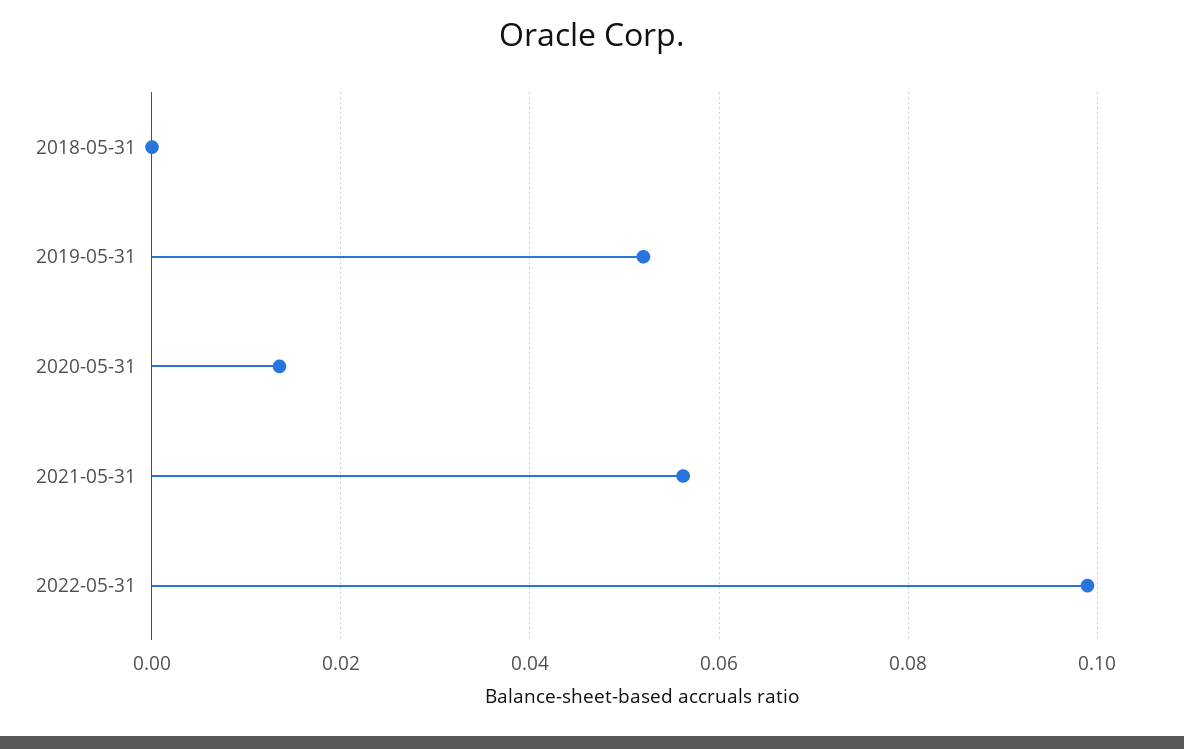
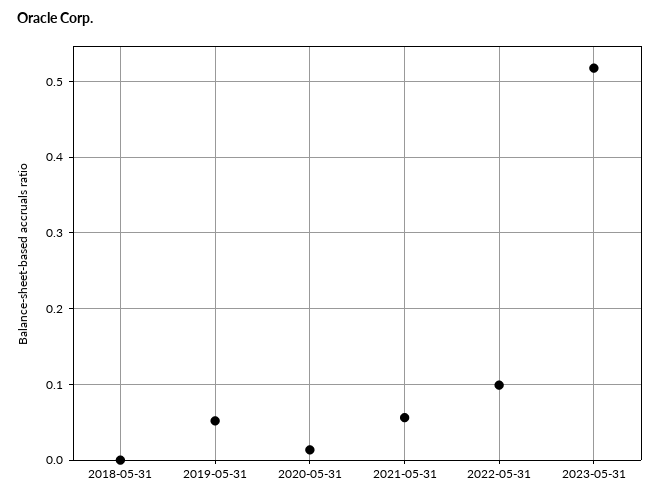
2023-05-31: none -> 0.52

